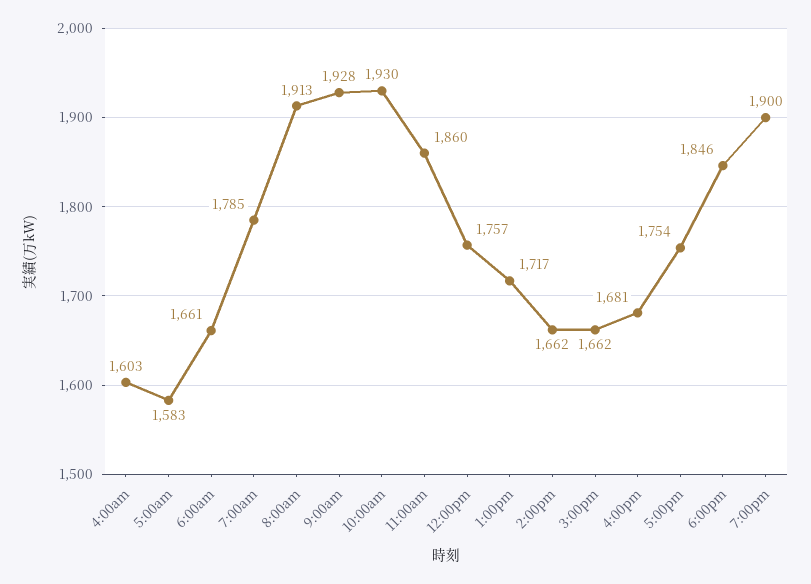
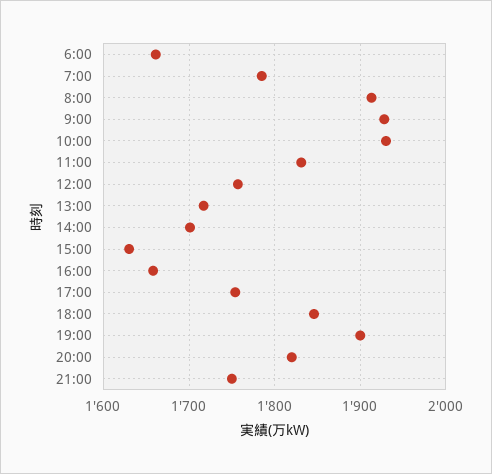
4:00am: 1603 -> none
5:00am: 1583 -> none
11:00am: 1860 -> 1830
2:00pm: 1662 -> 1700
3:00pm: 1662 -> 1630
4:00pm: 1681 -> 1660
20:00: none -> 1820
21:00: none -> 1750

